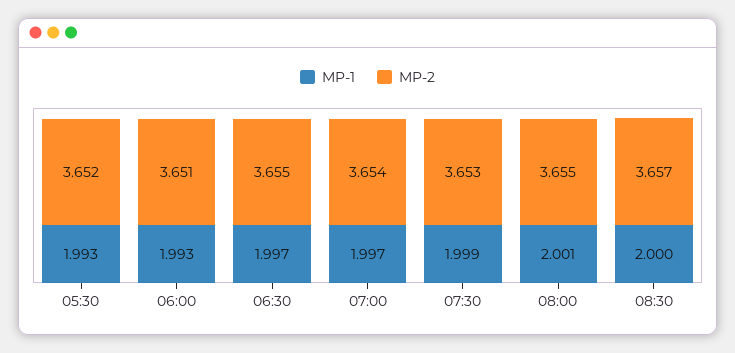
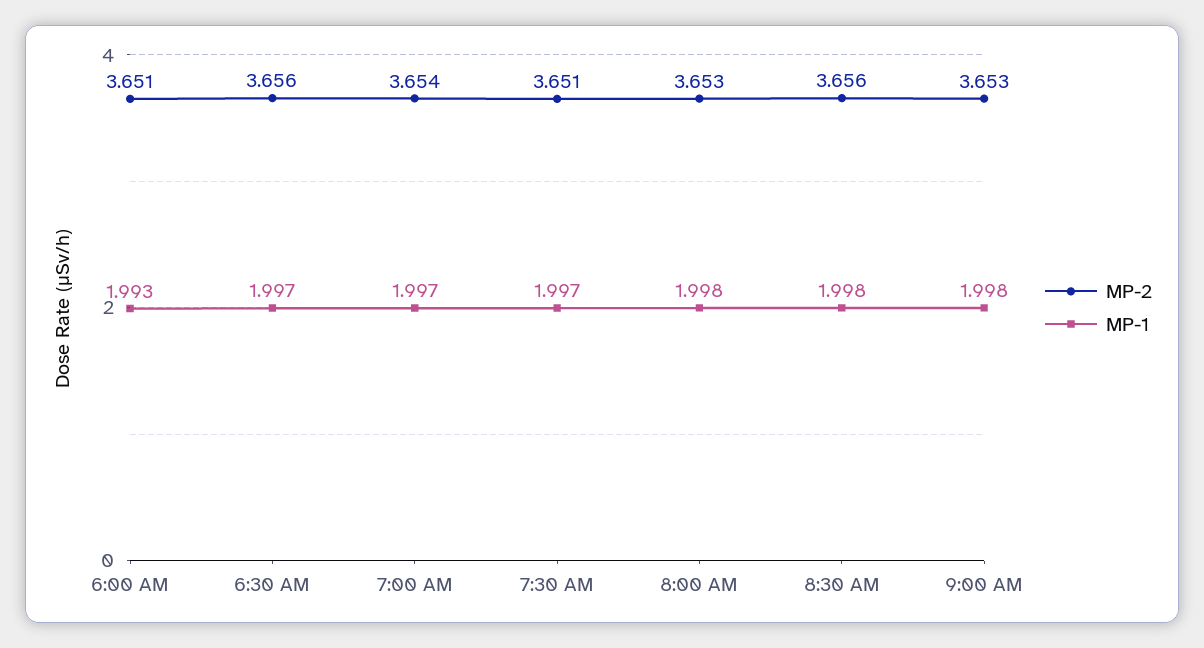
MP-1, 05:30: 1.993 -> none
MP-2, 05:30: 3.652 -> none
MP-2, 06:30: 3.655 -> 3.656
MP-1, 07:30: 1.999 -> 1.997
MP-2, 07:30: 3.653 -> 3.651
MP-1, 08:00: 2.001 -> 1.998
MP-2, 08:00: 3.655 -> 3.653
MP-1, 08:30: 2 -> 1.998
MP-2, 08:30: 3.657 -> 3.656
MP-2, 9:00 AM: none -> 3.653
MP-1, 9:00 AM: none -> 1.998

